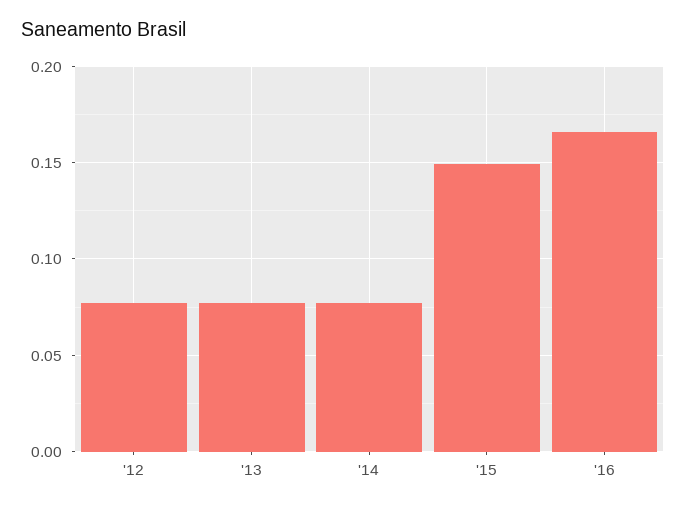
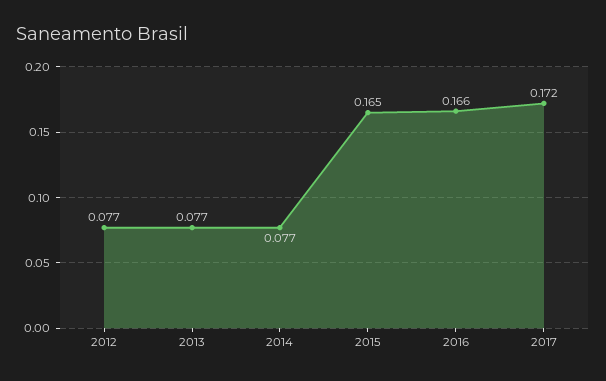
'15: 0.15 -> 0.165
2017: none -> 0.172

